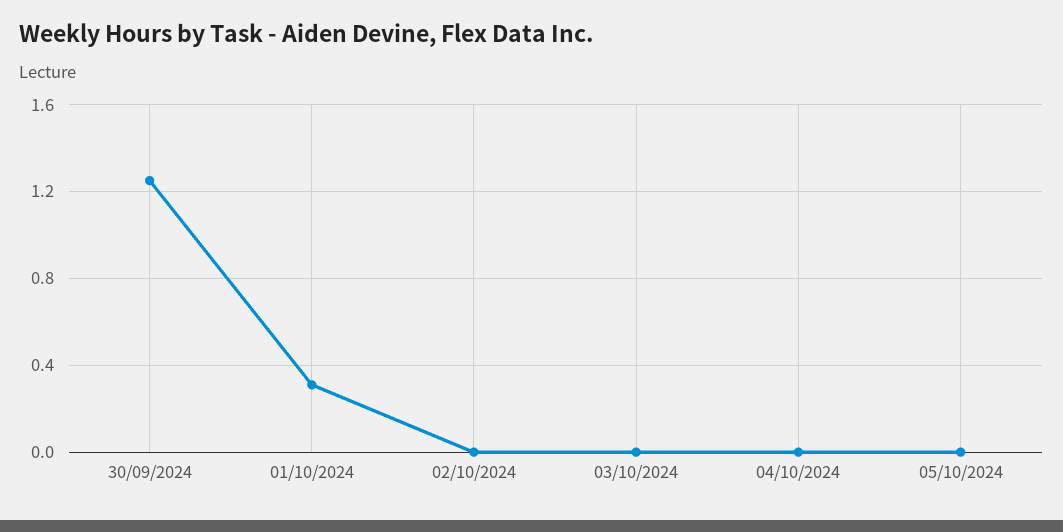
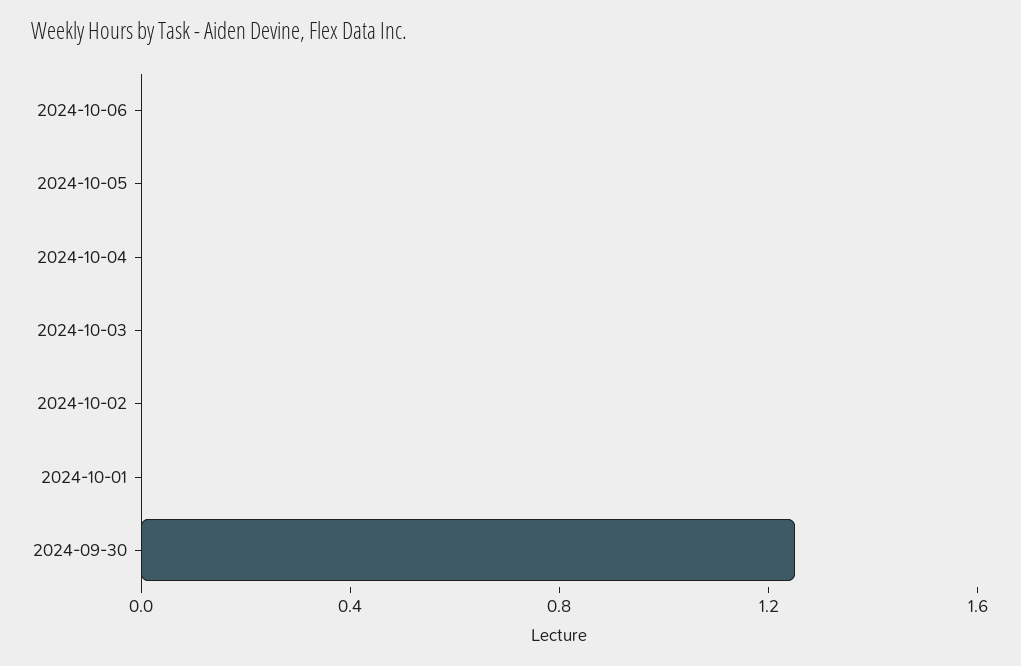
01/10/2024: 0.3 -> 0
2024-10-06: none -> 0

